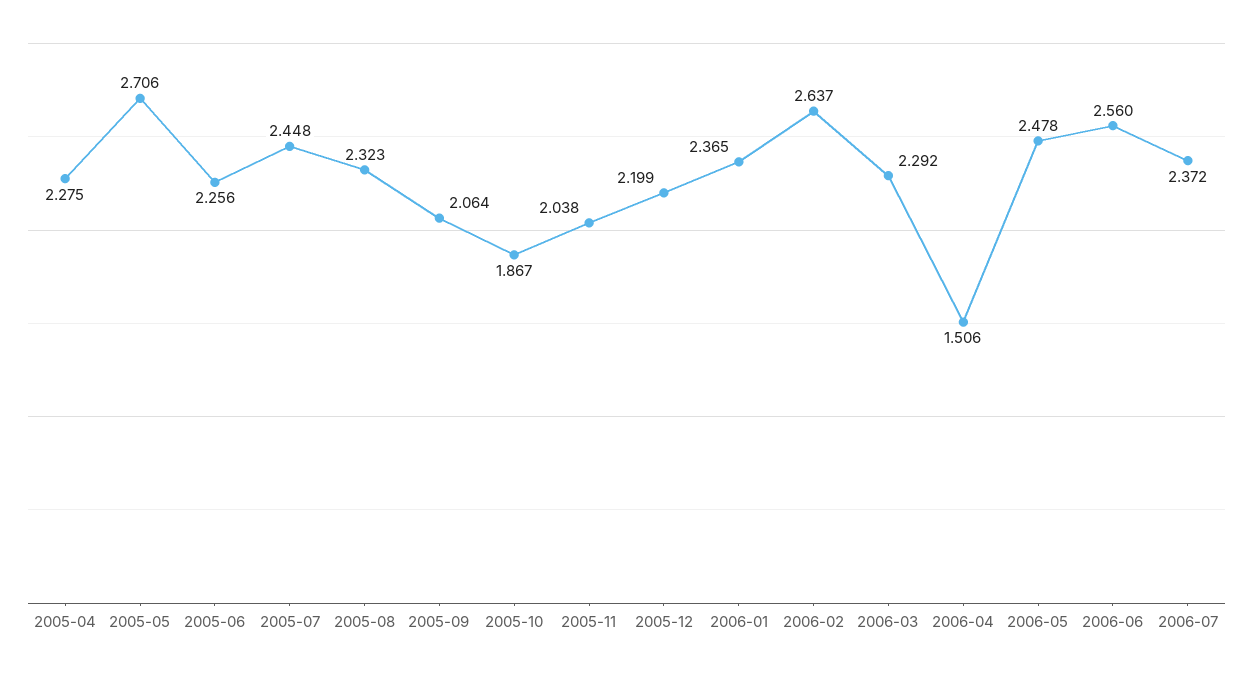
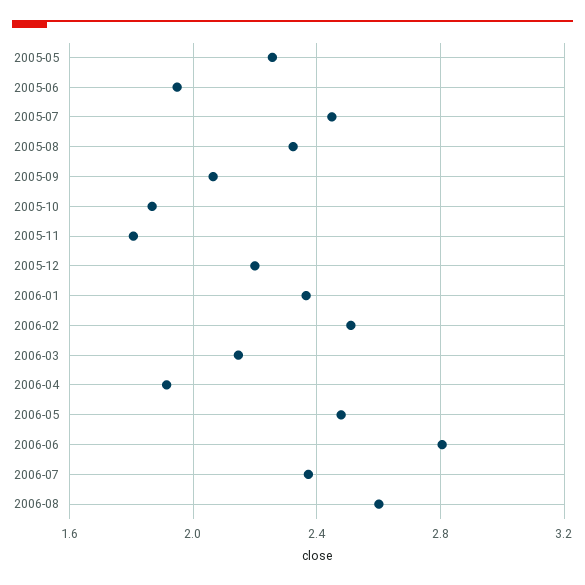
2005-04: 2.275 -> none
2005-05: 2.706 -> 2.25
2005-06: 2.256 -> 1.95
2005-11: 2.038 -> 1.8
2006-02: 2.637 -> 2.5
2006-03: 2.292 -> 2.15
2006-04: 1.506 -> 1.9
2006-06: 2.56 -> 2.8
2006-08: none -> 2.6

